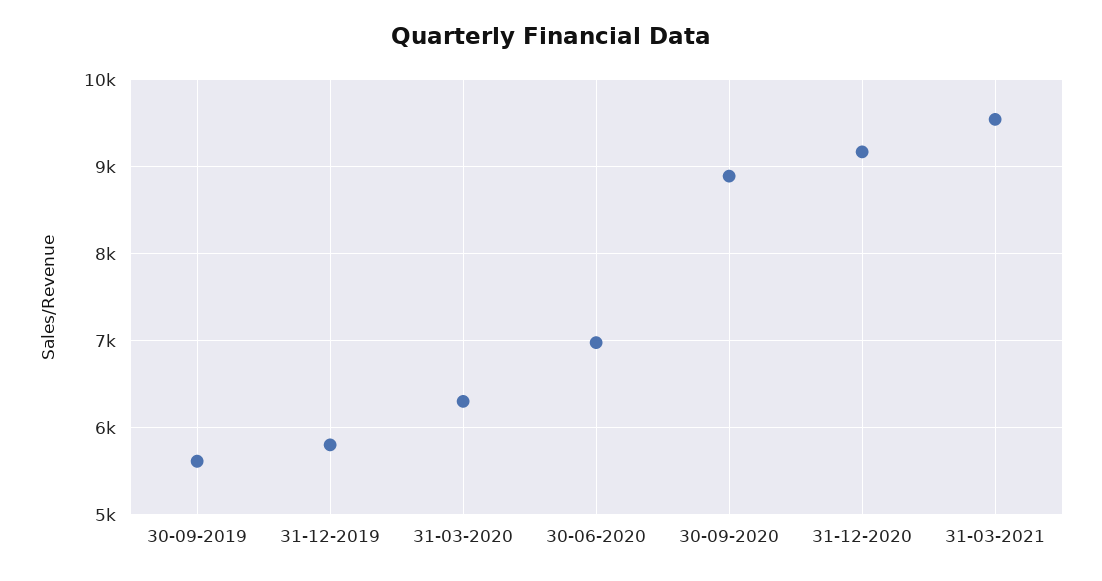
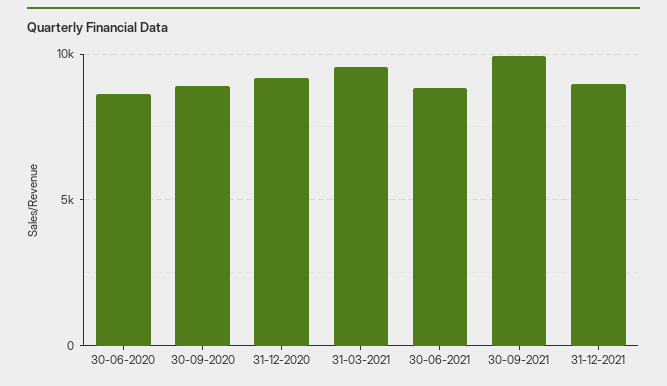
30-09-2019: 5600 -> none
31-12-2019: 5800 -> none
31-03-2020: 6300 -> none
30-06-2020: 7000 -> 8500
30-06-2021: none -> 9000
30-09-2021: none -> 10000
31-12-2021: none -> 9000

